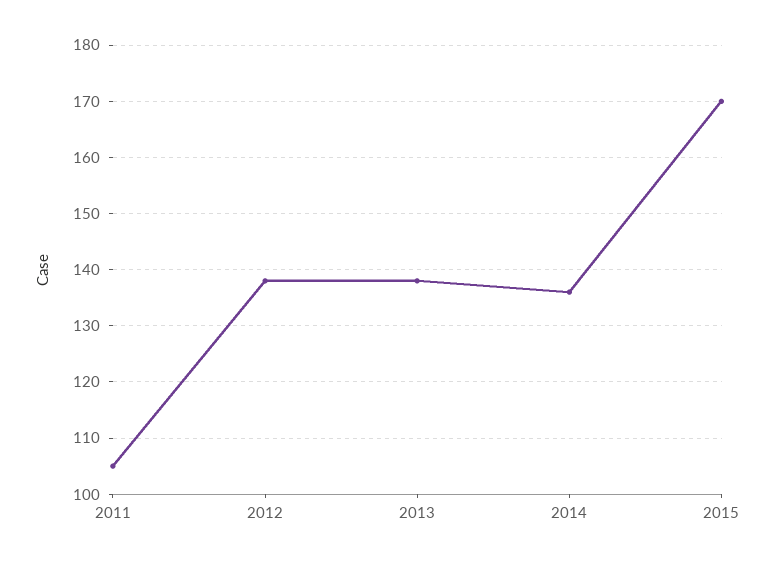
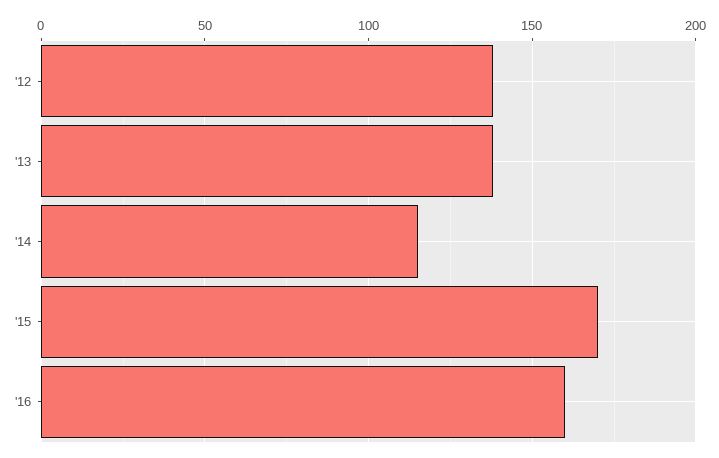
2011: 105 -> none
2014: 135 -> 115
'16: none -> 160

